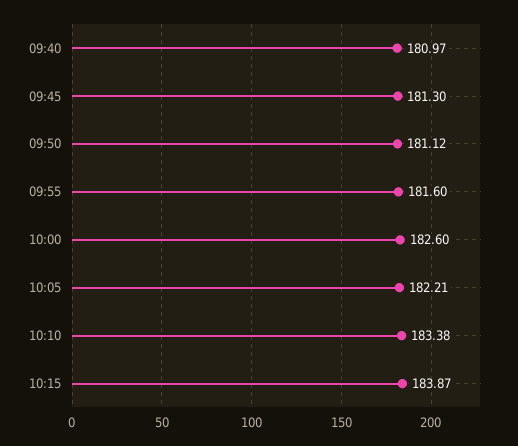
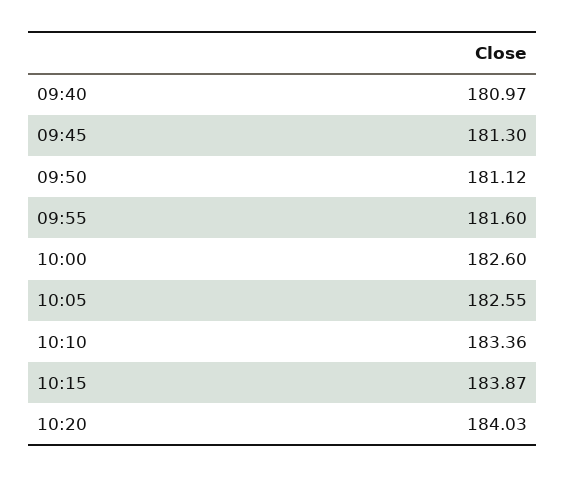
10:05: 182.21 -> 182.55
10:10: 183.38 -> 183.36
10:20: none -> 184.03

